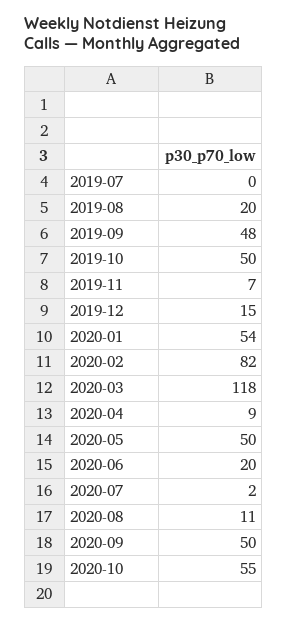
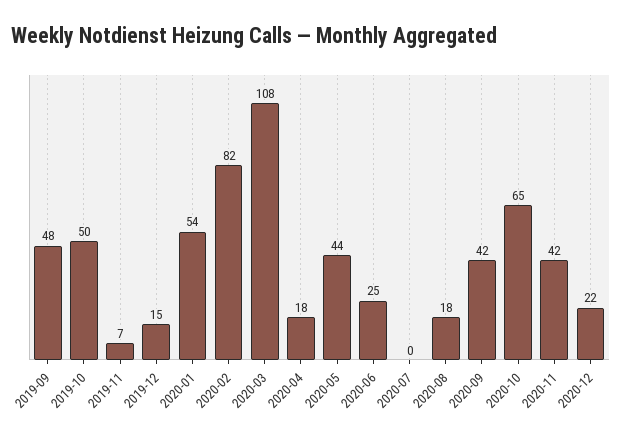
2019-07: 0 -> none
2019-08: 20 -> none
2020-03: 118 -> 108
2020-04: 9 -> 18
2020-05: 50 -> 44
2020-06: 20 -> 25
2020-07: 2 -> 0
2020-08: 11 -> 18
2020-09: 50 -> 42
2020-10: 55 -> 65
2020-11: none -> 42
2020-12: none -> 22

